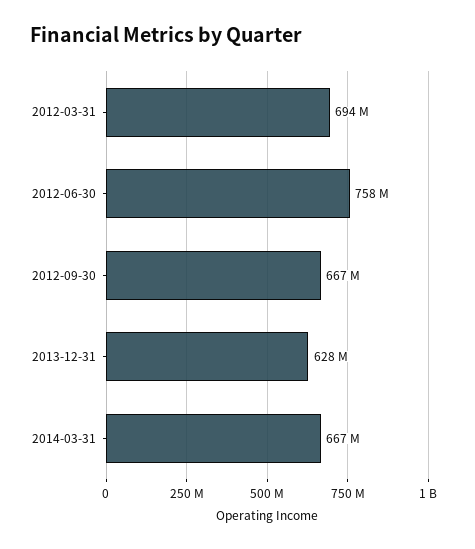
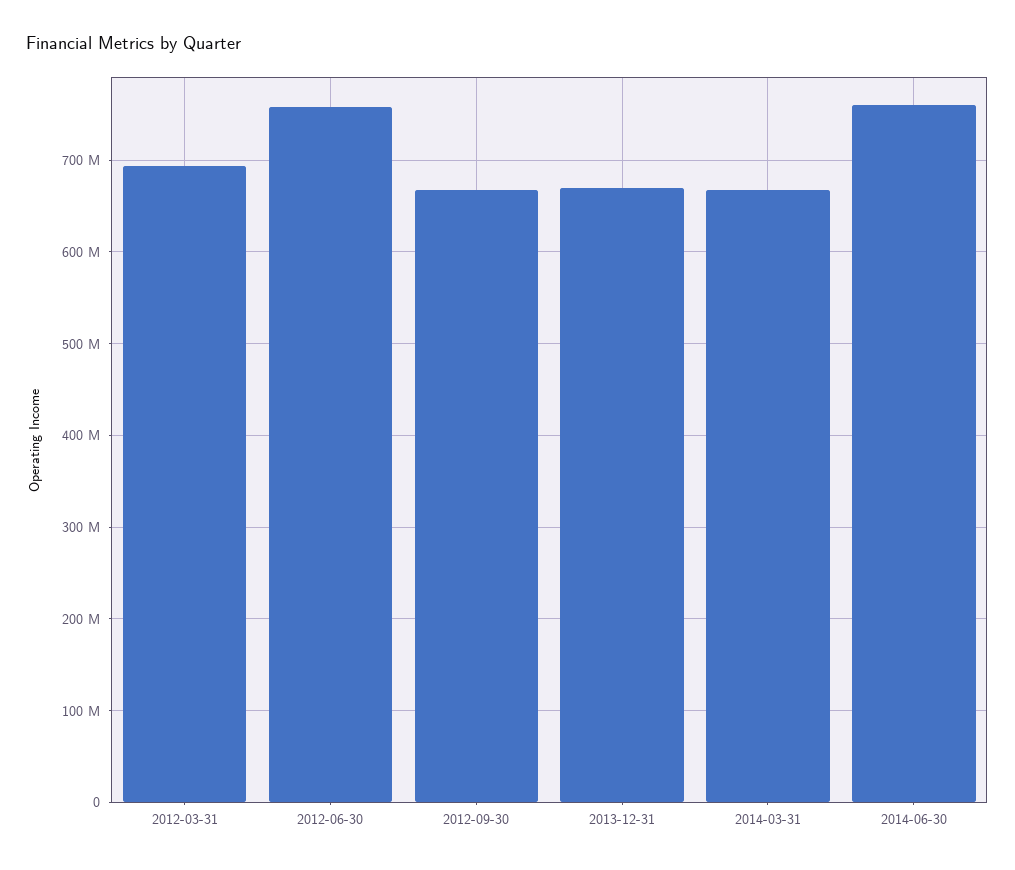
2013-12-31: 628000000 -> 670000000
2014-06-30: none -> 760000000

